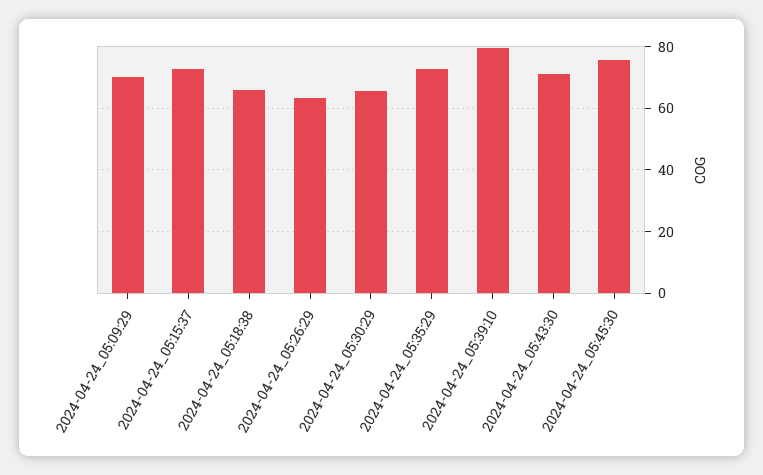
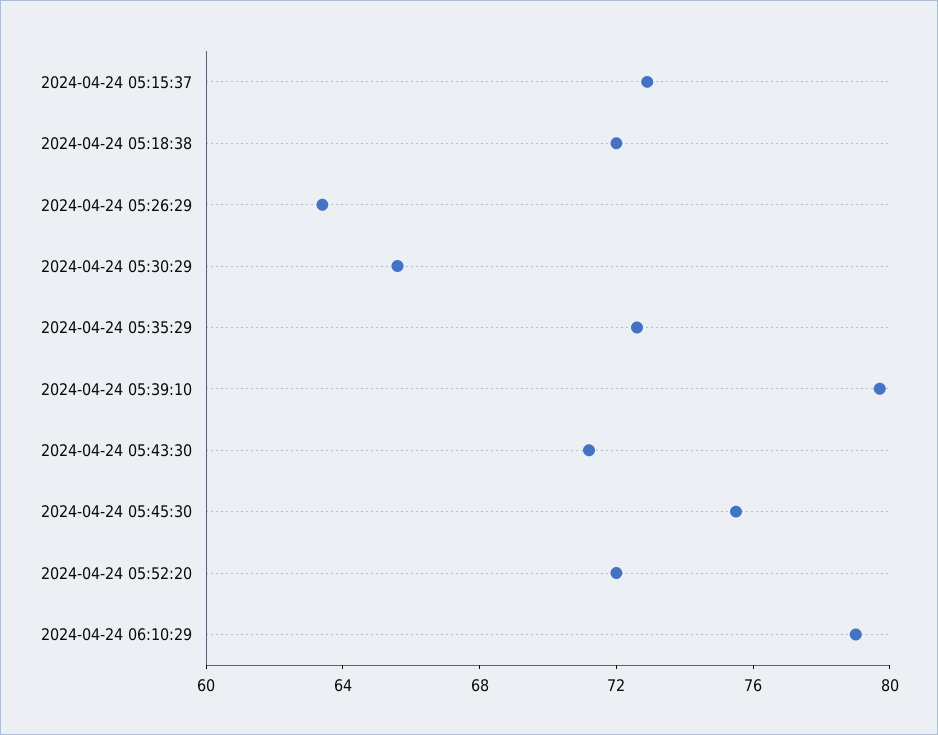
2024-04-24_05:09:29: 70 -> none
2024-04-24_05:18:38: 66 -> 72
2024-04-24 05:52:20: none -> 72
2024-04-24 06:10:29: none -> 79

